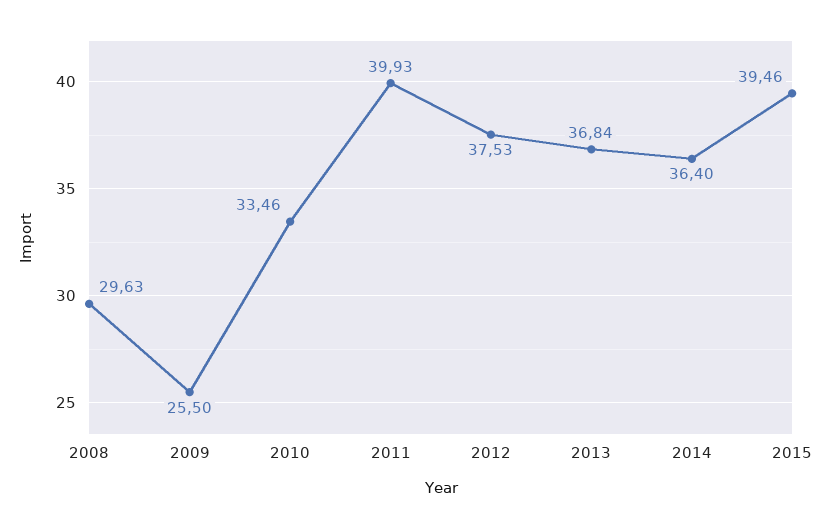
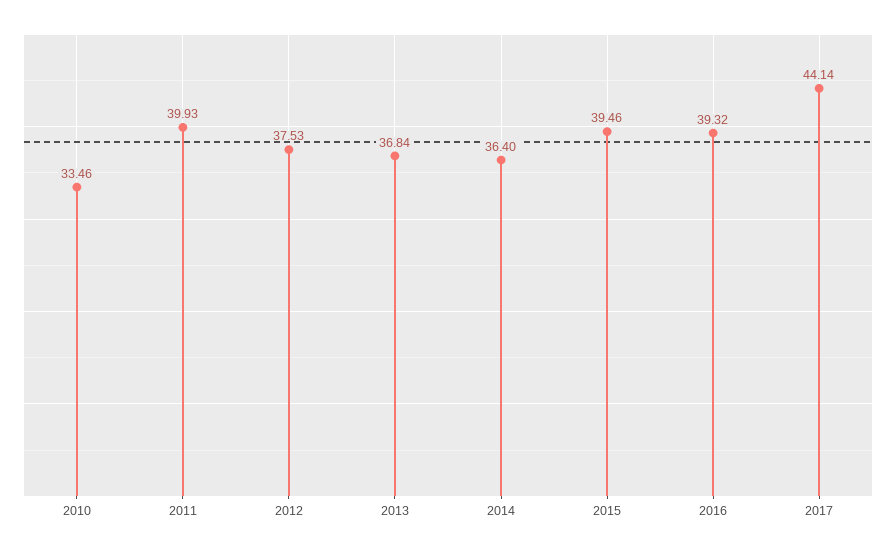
2008: 29.63 -> none
2009: 25.5 -> none
2016: none -> 39.32
2017: none -> 44.14

